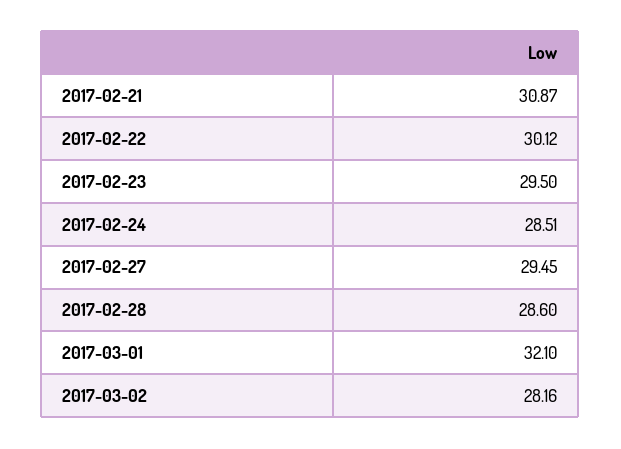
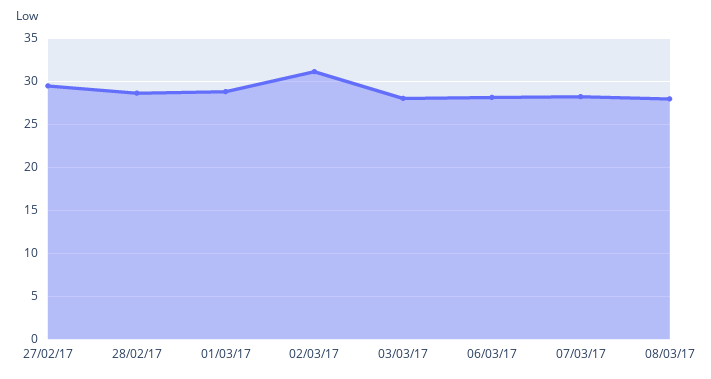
2017-02-21: 30.87 -> none
2017-02-22: 30.12 -> none
2017-02-23: 29.5 -> none
2017-02-24: 28.51 -> none
2017-03-01: 32.1 -> 29
2017-03-02: 28.16 -> 31
03/03/17: none -> 28
06/03/17: none -> 28
07/03/17: none -> 28
08/03/17: none -> 28

